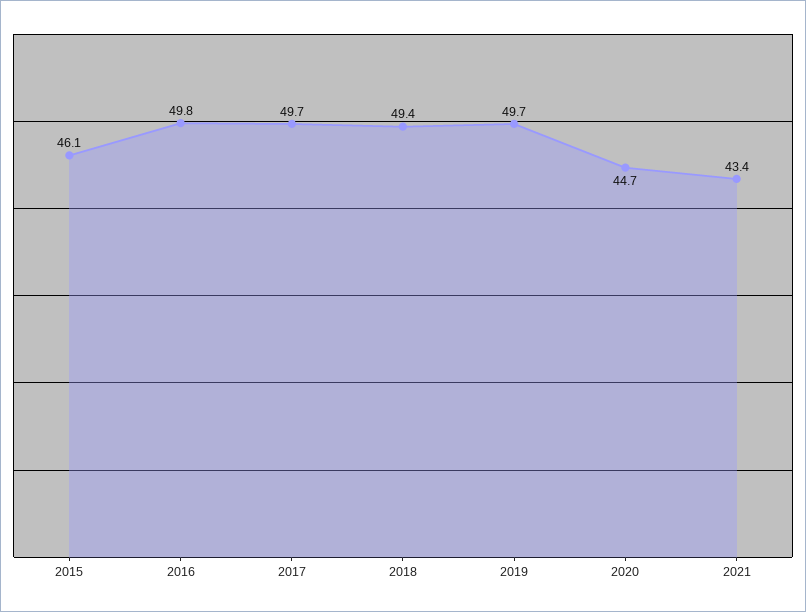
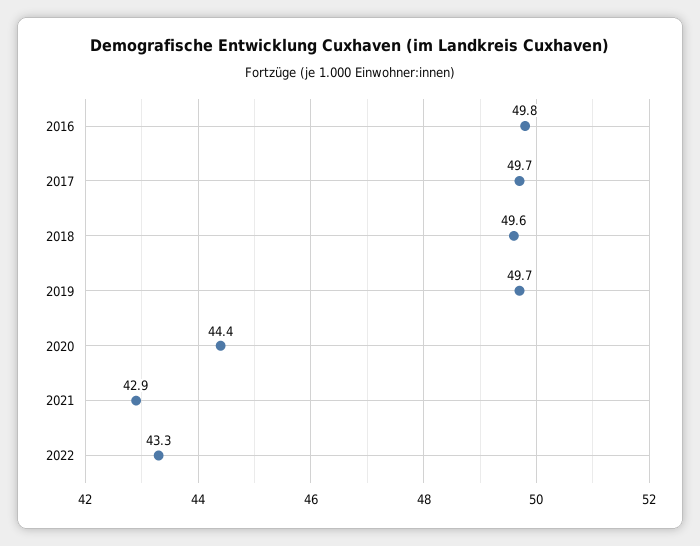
2015: 46.1 -> none
2018: 49.4 -> 49.6
2020: 44.7 -> 44.4
2021: 43.4 -> 42.9
2022: none -> 43.3

